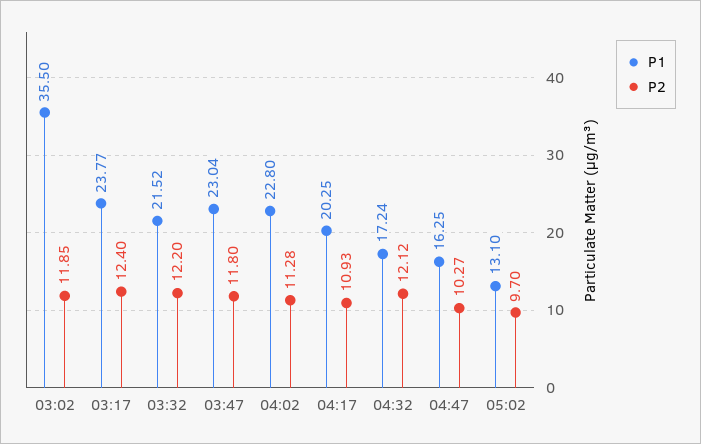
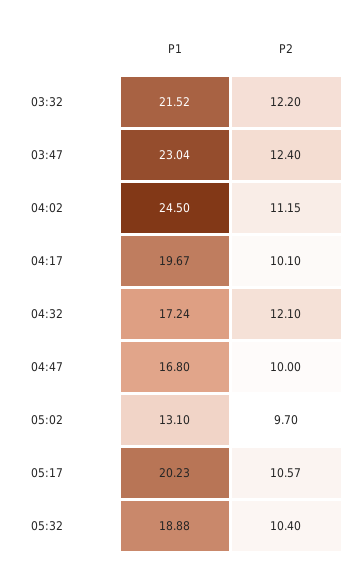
P1, 03:02: 35.5 -> none
P2, 03:02: 11.85 -> none
P1, 03:17: 23.77 -> none
P2, 03:17: 12.4 -> none
P2, 03:47: 11.8 -> 12.4
P1, 04:02: 22.8 -> 24.5
P2, 04:02: 11.28 -> 11.15
P1, 04:17: 20.25 -> 19.67
P2, 04:17: 10.93 -> 10.1
P2, 04:32: 12.12 -> 12.1
P1, 04:47: 16.25 -> 16.8
P2, 04:47: 10.27 -> 10
P1, 05:17: none -> 20.23
P2, 05:17: none -> 10.57
P1, 05:32: none -> 18.88
P2, 05:32: none -> 10.4

